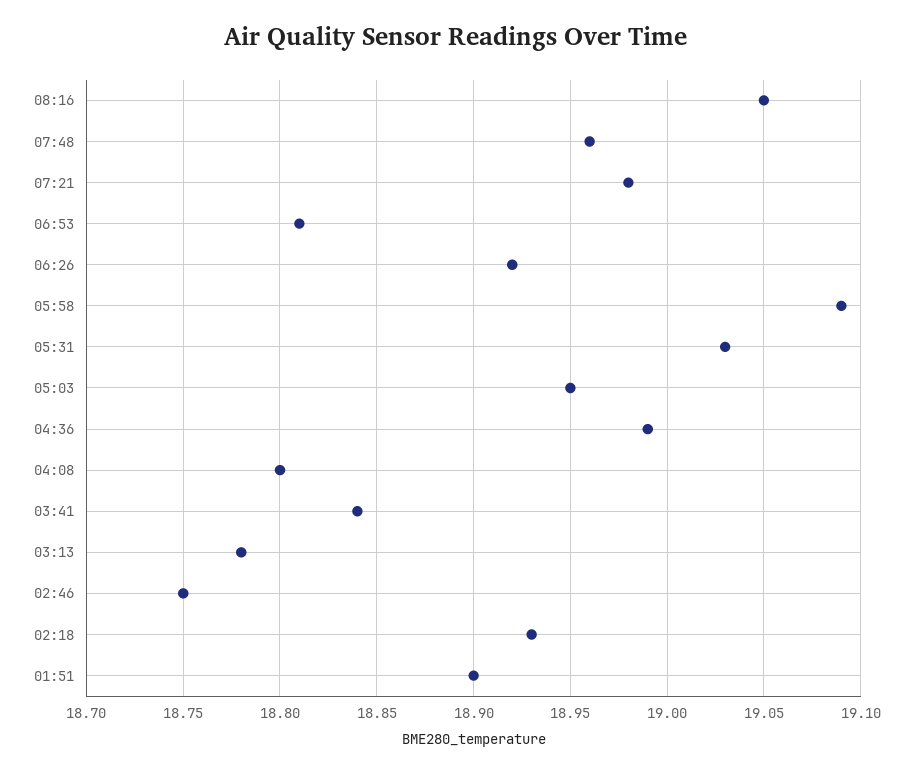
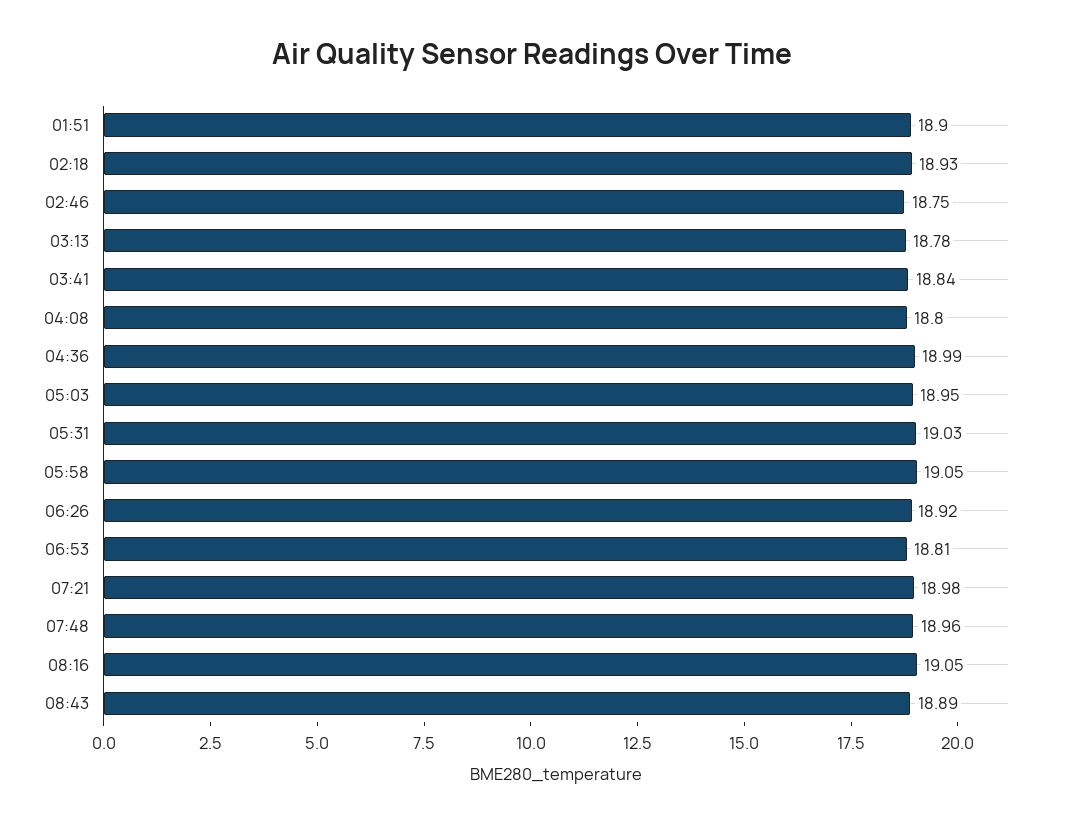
05:58: 19.09 -> 19.05
08:43: none -> 18.89

